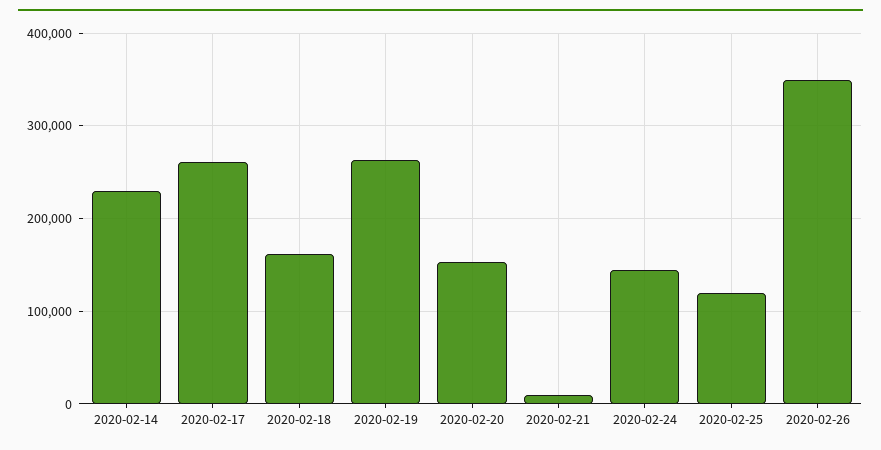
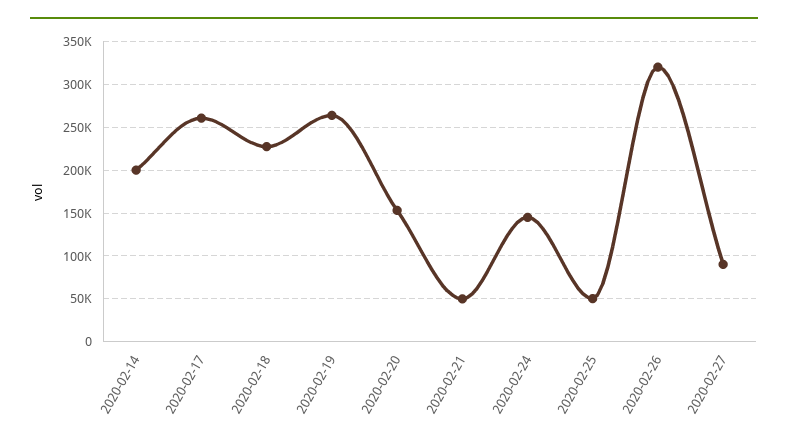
2020-02-14: 230000 -> 200000
2020-02-18: 160000 -> 230000
2020-02-21: 10000 -> 50000
2020-02-25: 120000 -> 50000
2020-02-26: 350000 -> 320000
2020-02-27: none -> 90000

